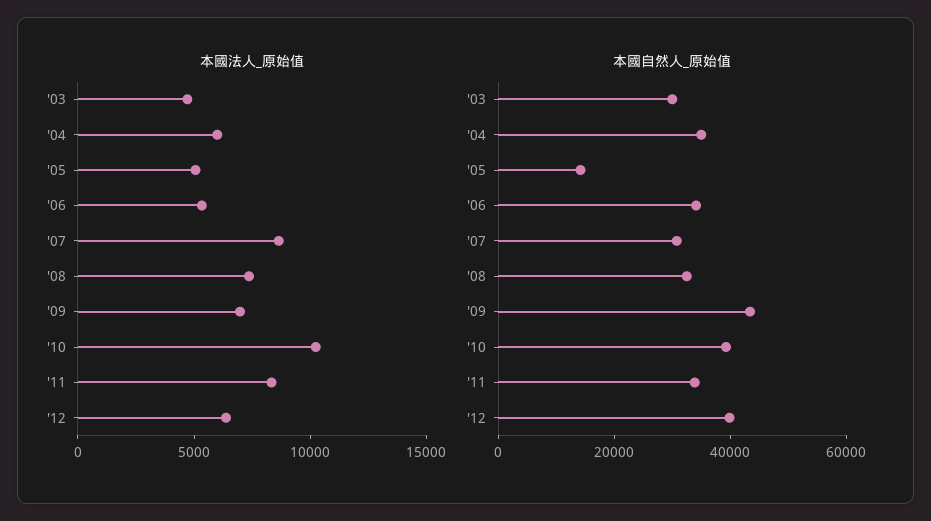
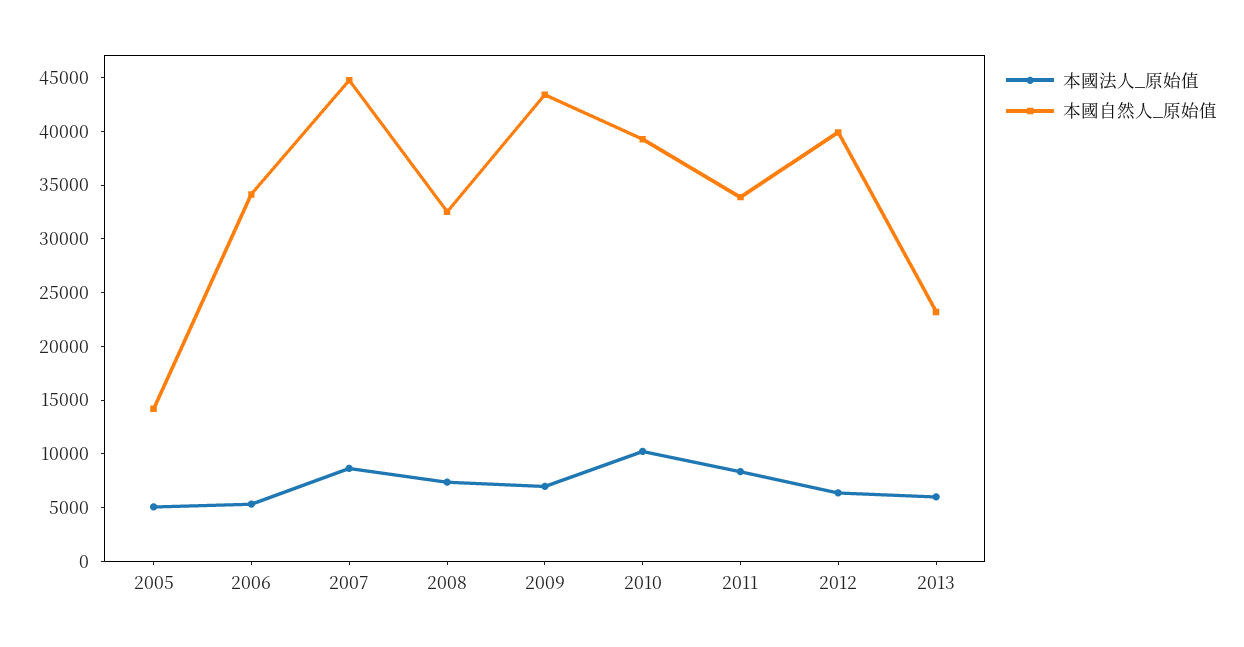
本國法人_原始值, '03: 5000 -> none
本國法人_原始值, '04: 6000 -> none
本國自然人_原始值, '03: 30000 -> none
本國自然人_原始值, '04: 35000 -> none
本國自然人_原始值, '07: 30000 -> 45000
本國法人_原始值, 2013: none -> 6000
本國自然人_原始值, 2013: none -> 23000

